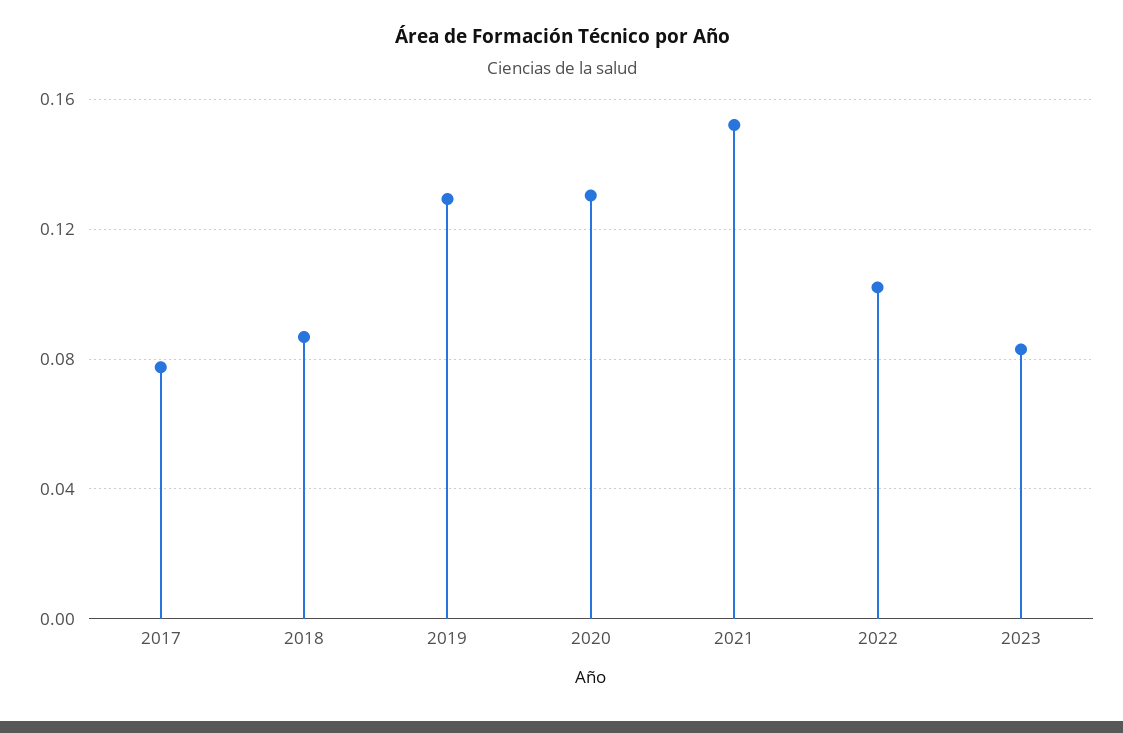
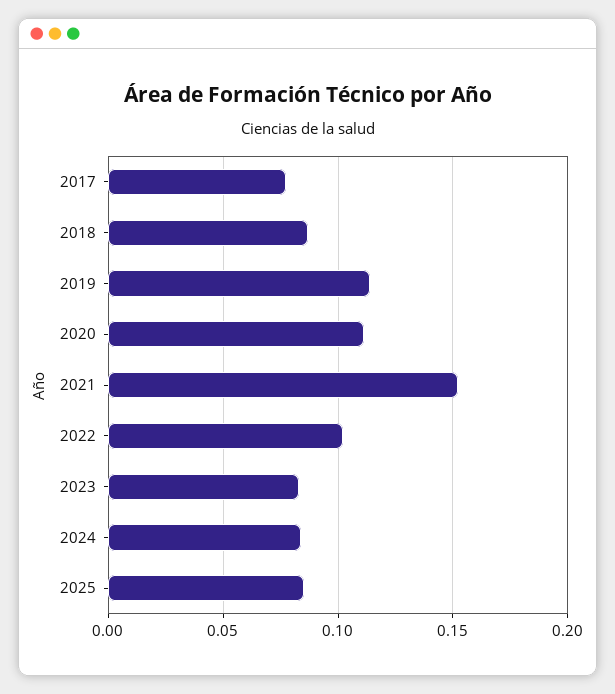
2019: 0.13 -> 0.115
2020: 0.13 -> 0.11
2024: none -> 0.085
2025: none -> 0.085

